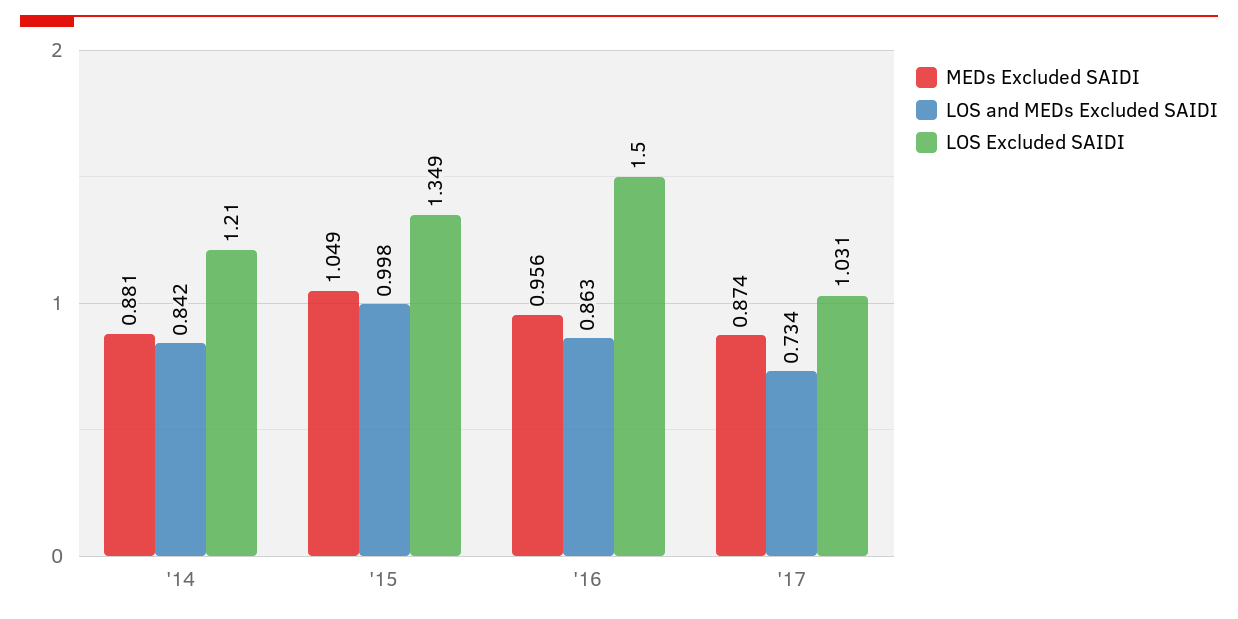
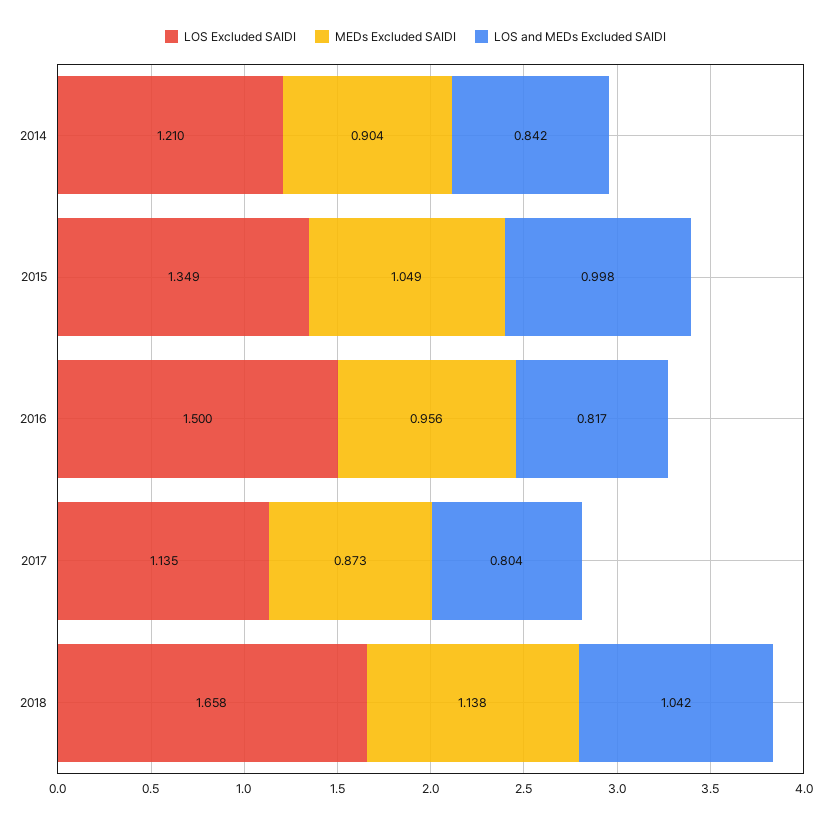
MEDs Excluded SAIDI, '14: 0.881 -> 0.904
LOS and MEDs Excluded SAIDI, '16: 0.863 -> 0.817
MEDs Excluded SAIDI, '17: 0.874 -> 0.873
LOS and MEDs Excluded SAIDI, '17: 0.734 -> 0.804
LOS Excluded SAIDI, '17: 1.031 -> 1.135
LOS Excluded SAIDI, 2018: none -> 1.658
MEDs Excluded SAIDI, 2018: none -> 1.138
LOS and MEDs Excluded SAIDI, 2018: none -> 1.042

